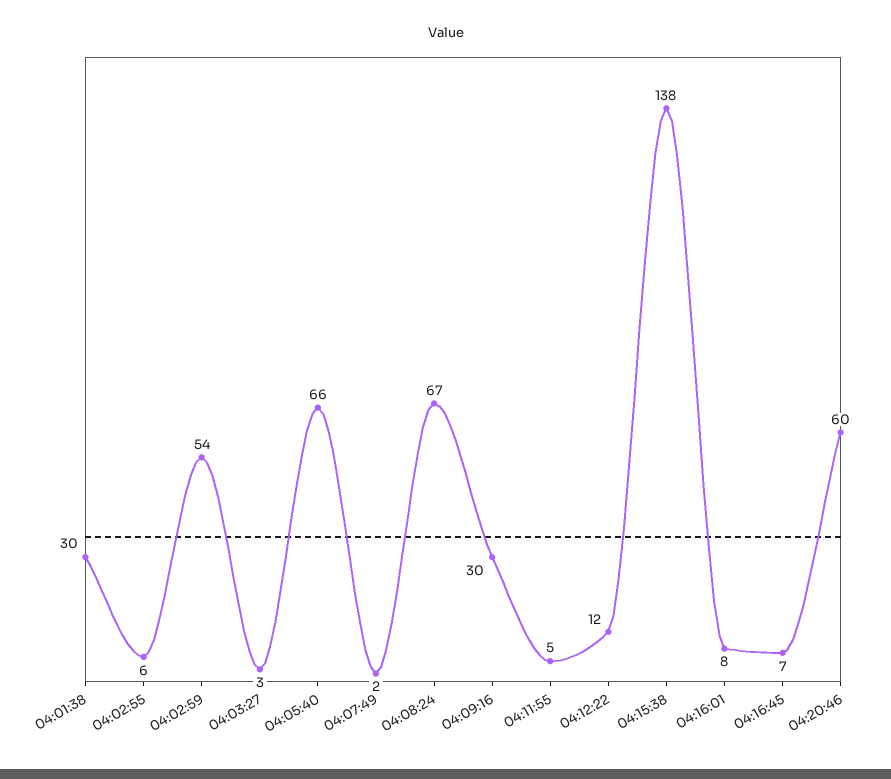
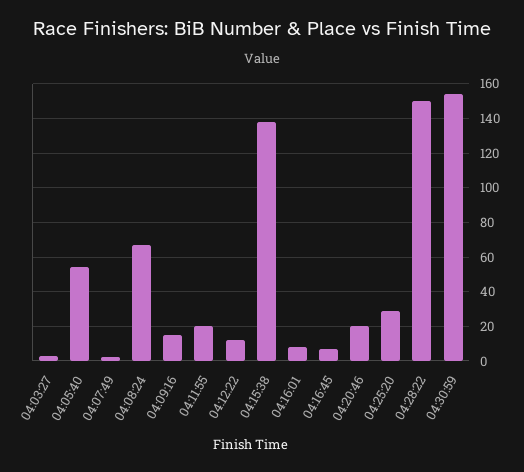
04:01:38: 30 -> none
04:02:55: 6 -> none
04:02:59: 54 -> none
04:05:40: 66 -> 55
04:09:16: 30 -> 15
04:11:55: 5 -> 20
04:20:46: 60 -> 20
04:25:20: none -> 30
04:28:22: none -> 150
04:30:59: none -> 155

